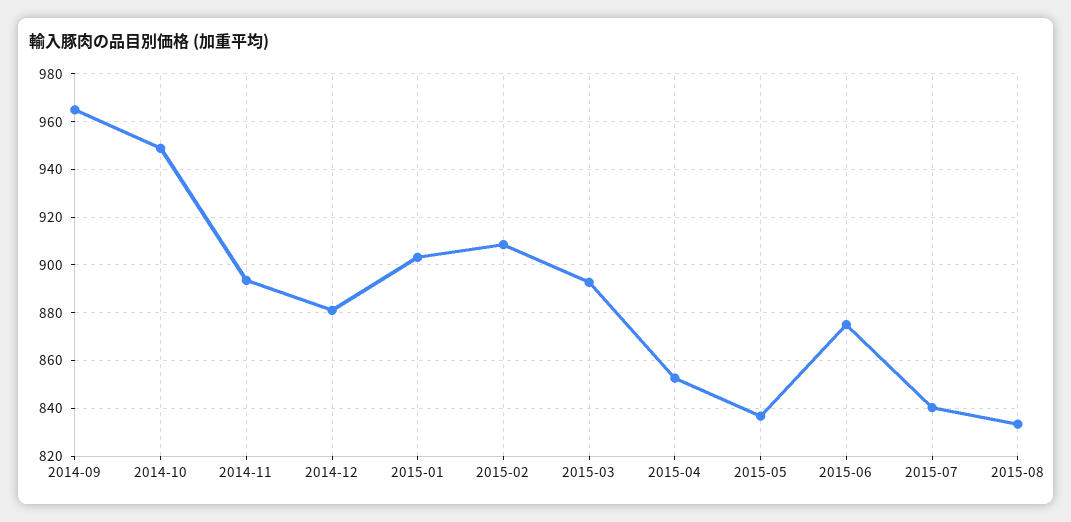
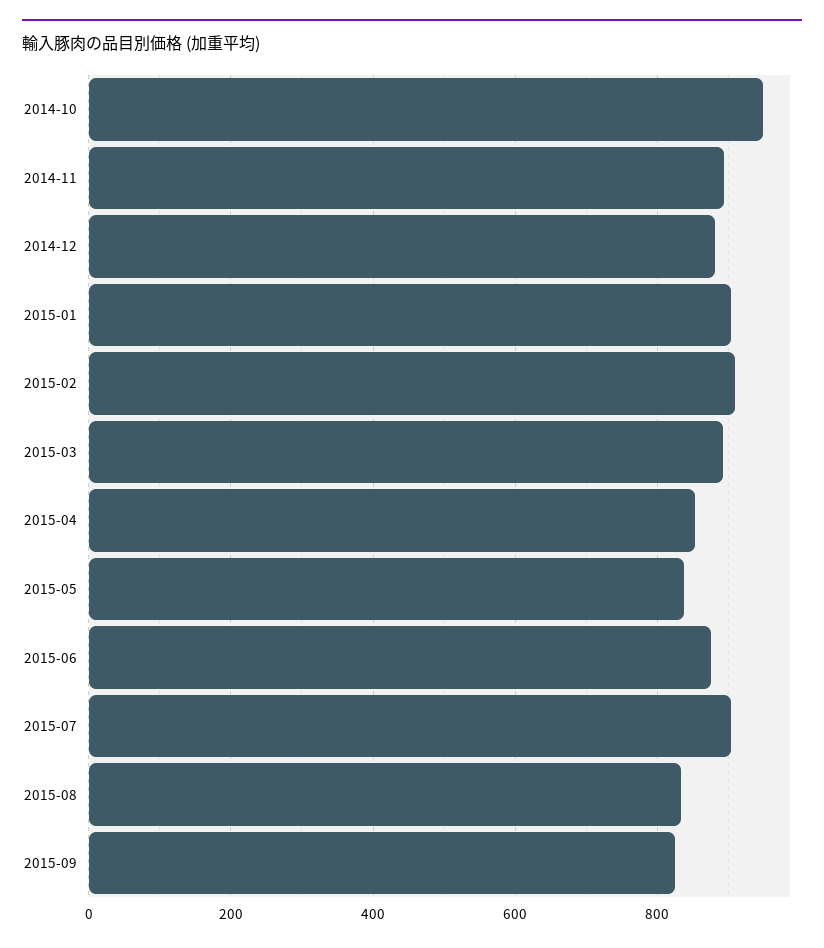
2014-09: 965 -> none
2015-07: 840 -> 900
2015-09: none -> 820

